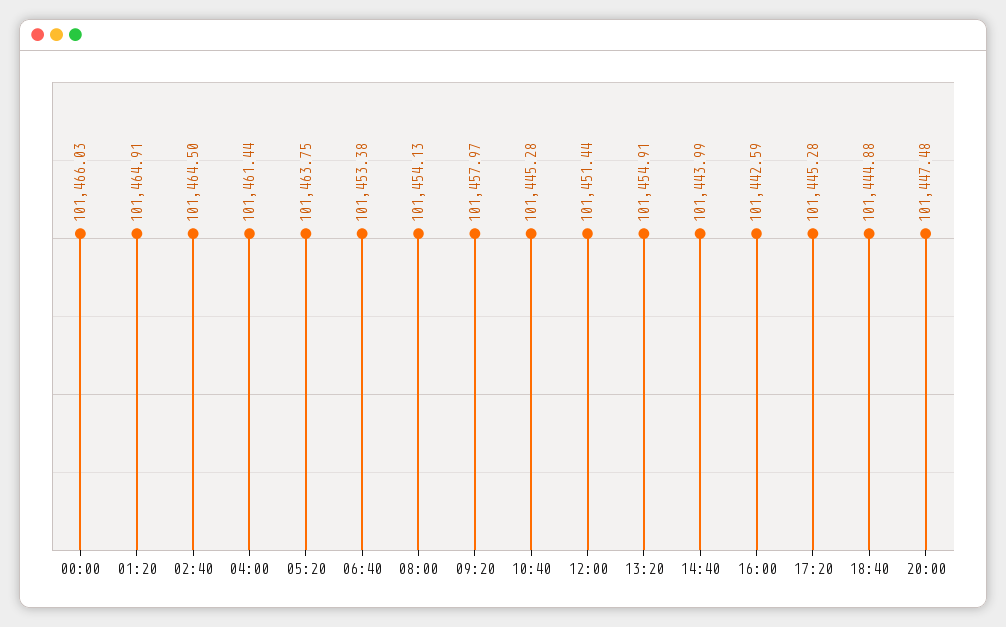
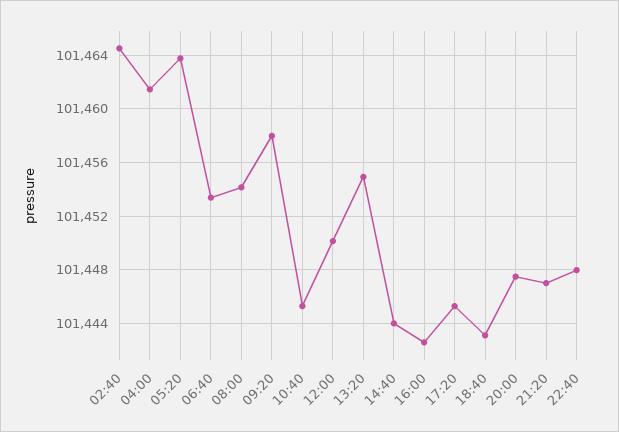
00:00: 101466.03 -> none
01:20: 101464.91 -> none
12:00: 101451.44 -> 101450
18:40: 101444.88 -> 101443
21:20: none -> 101447
22:40: none -> 101448

